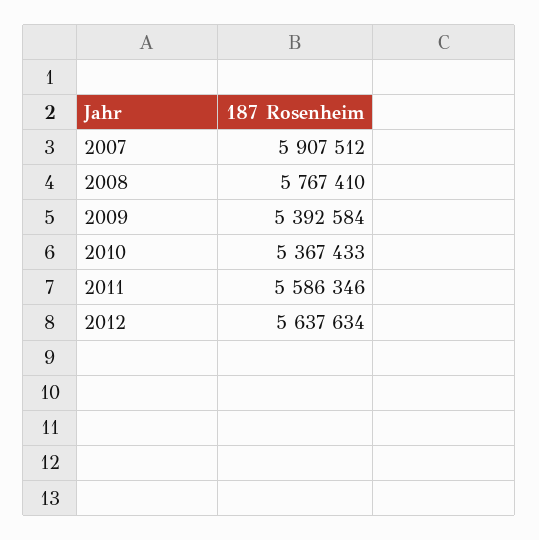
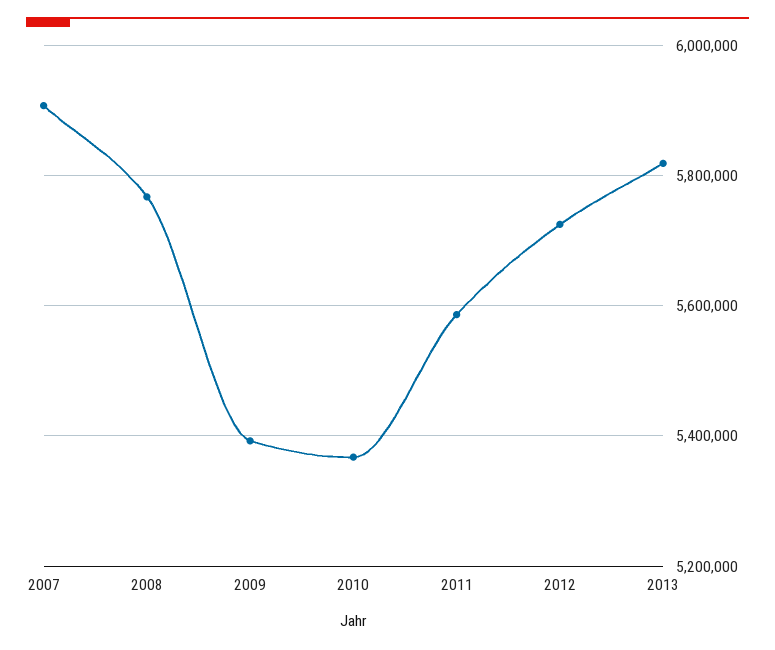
2012: 5637634 -> 5720000
2013: none -> 5820000

